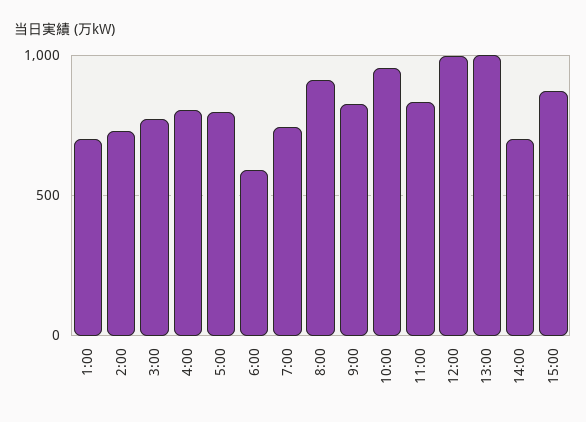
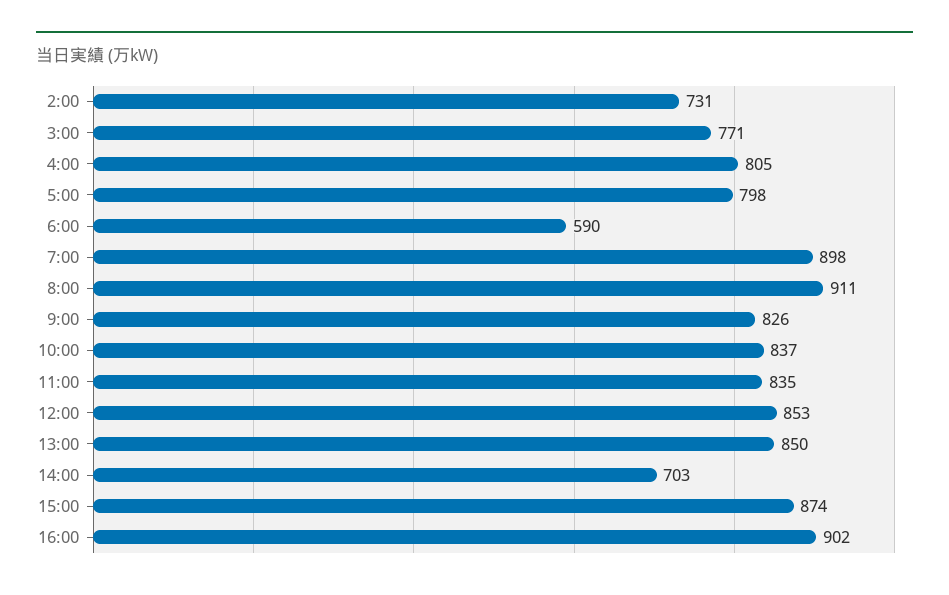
1:00: 700 -> none
7:00: 750 -> 898
10:00: 950 -> 837
12:00: 1000 -> 853
13:00: 1000 -> 850
16:00: none -> 902

